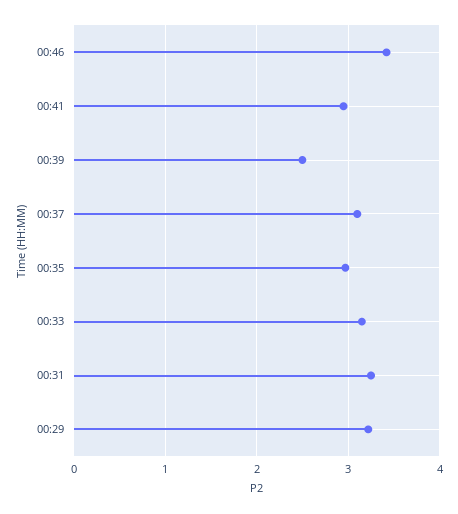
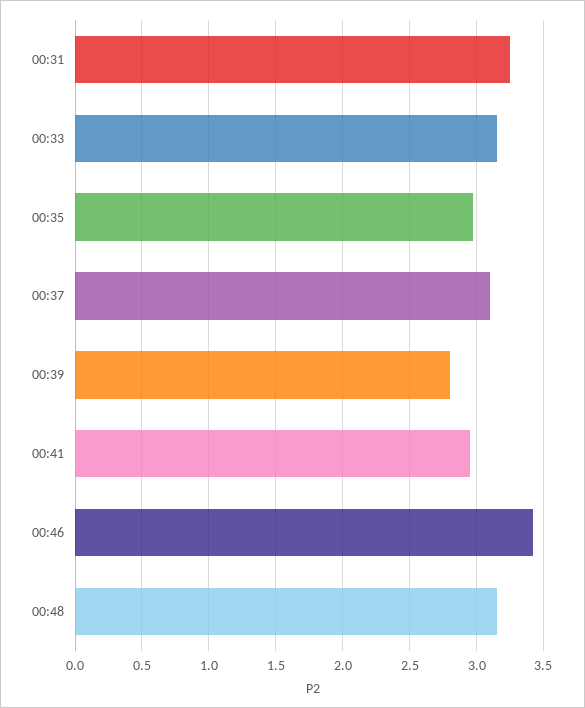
00:39: 2.5 -> 2.8
00:29: 3.2 -> none
00:48: none -> 3.15

